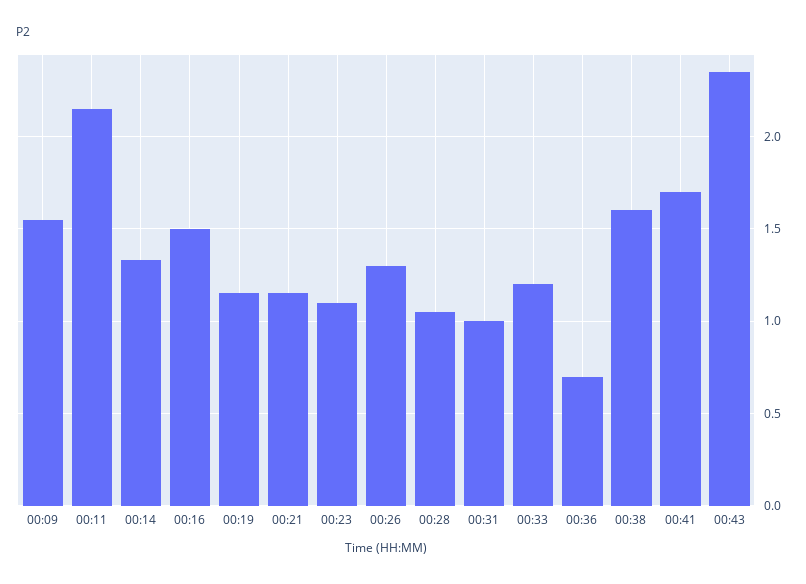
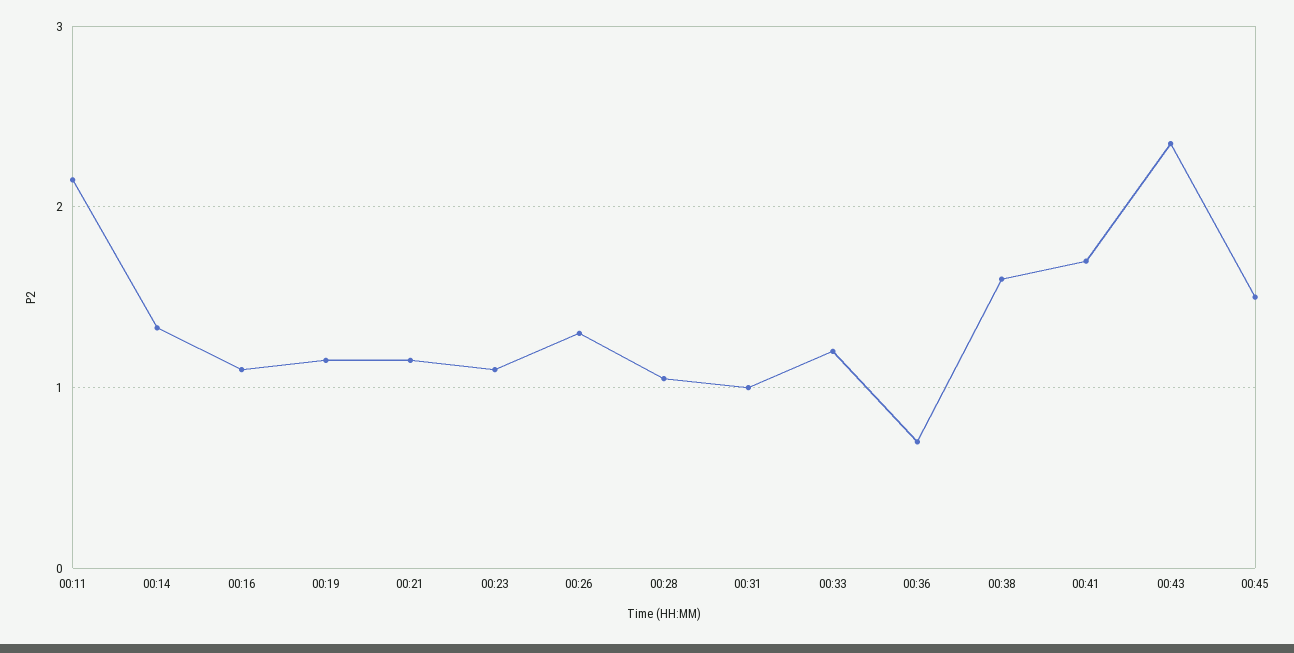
00:09: 1.55 -> none
00:16: 1.5 -> 1.1
00:45: none -> 1.5

